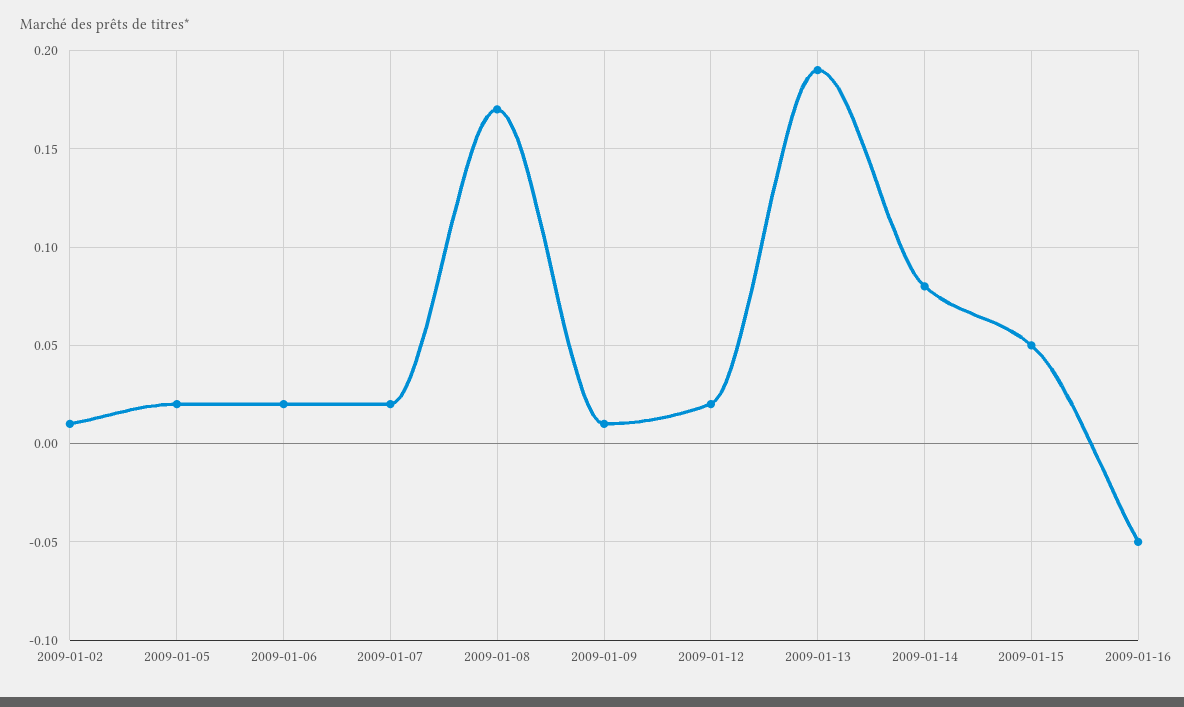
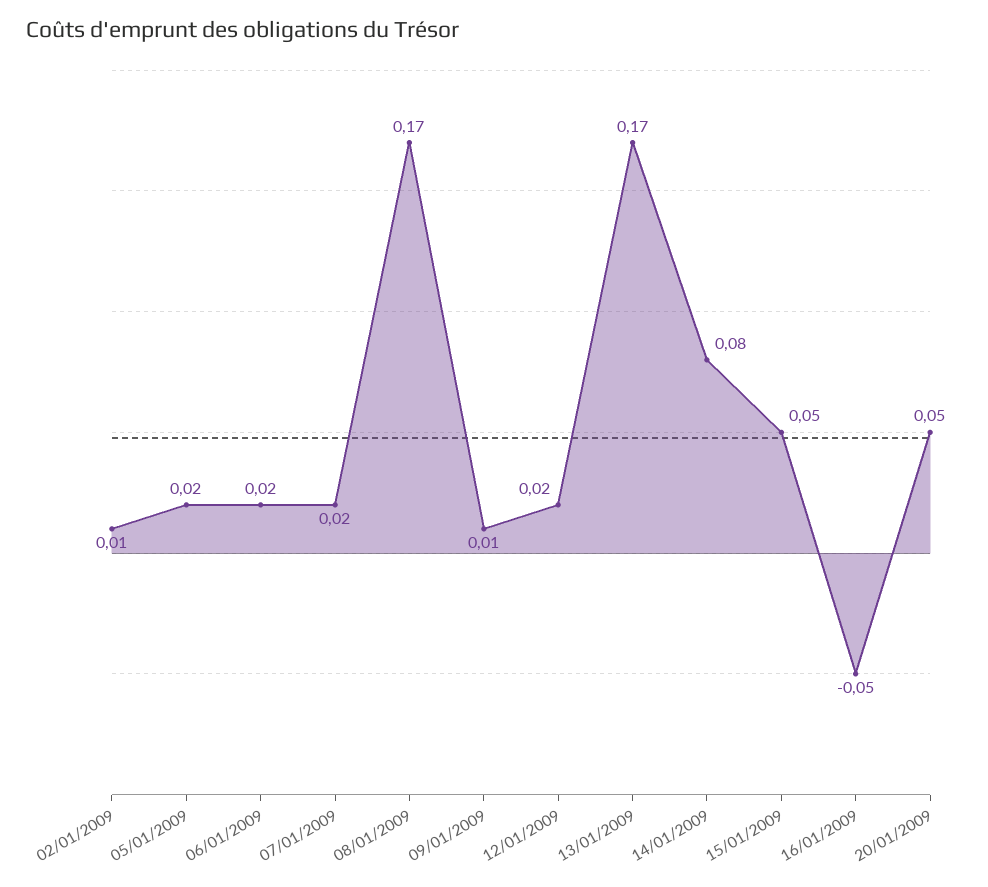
2009-01-13: 0.19 -> 0.17
20/01/2009: none -> 0.05

